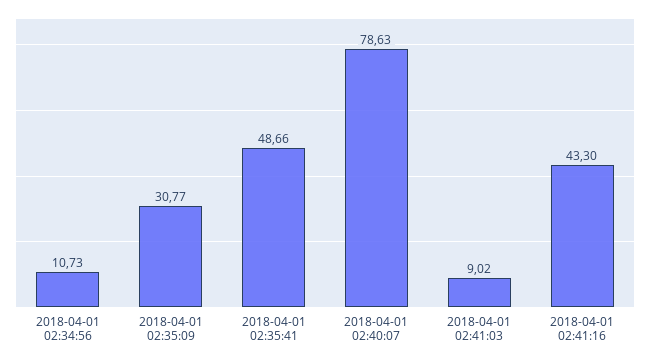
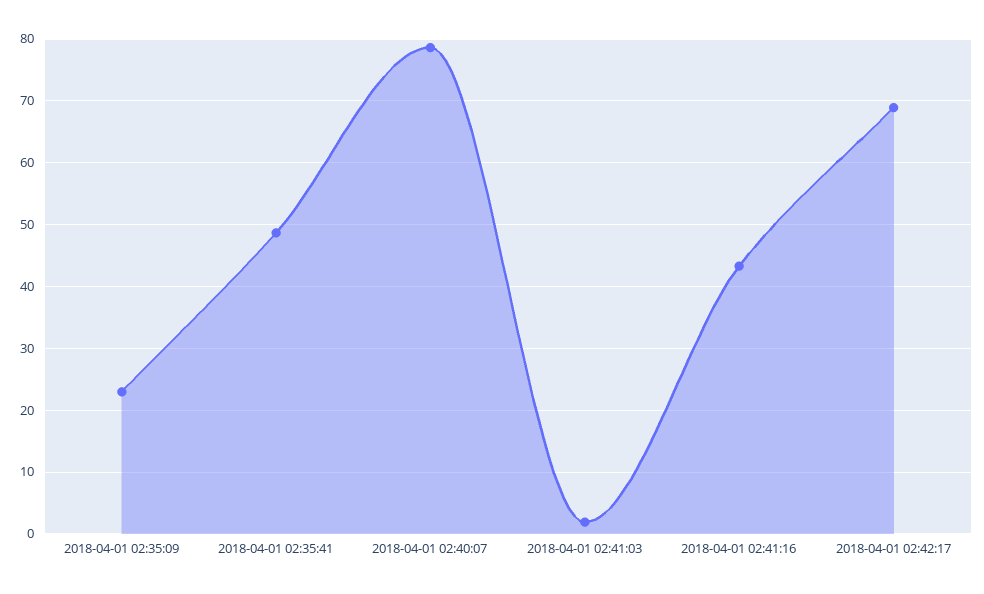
2018-04-01 02:34:56: 10.73 -> none
2018-04-01 02:35:09: 30.77 -> 23
2018-04-01 02:41:03: 9.02 -> 2
2018-04-01 02:42:17: none -> 69

